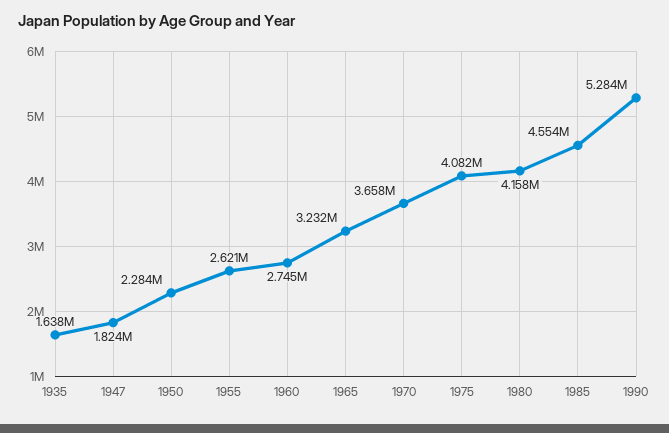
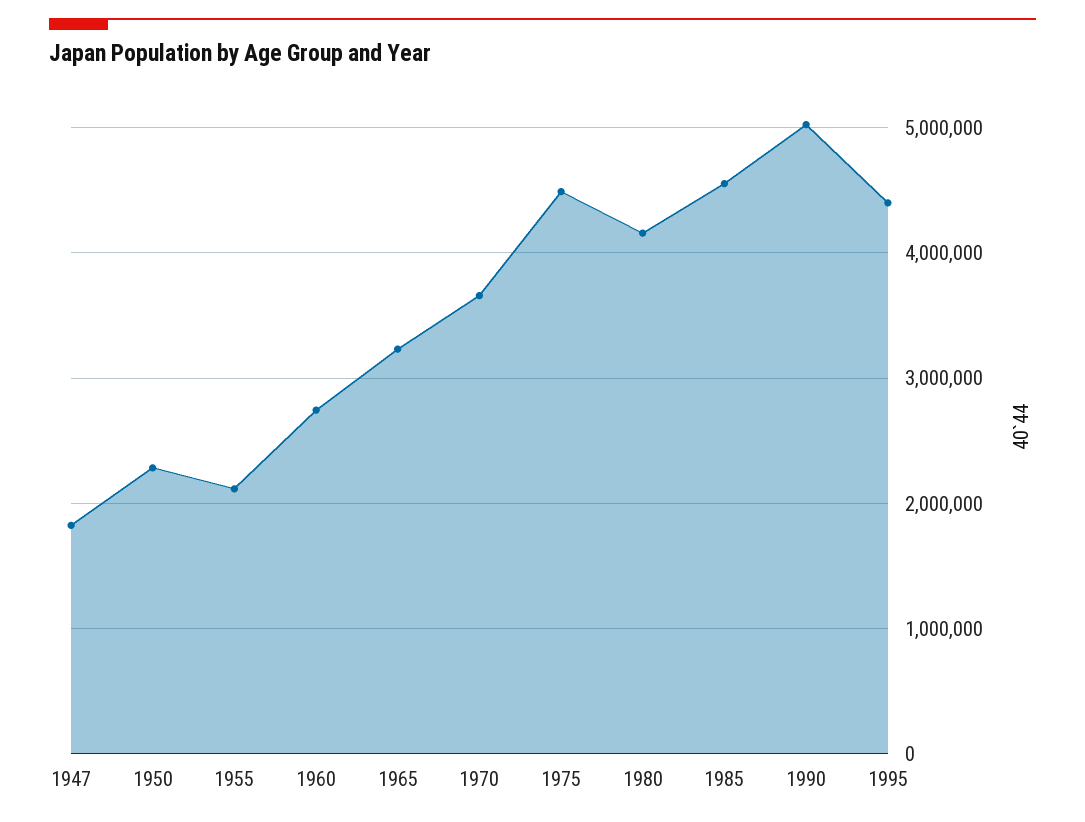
1935: 1638000 -> none
1955: 2621000 -> 2100000
1975: 4082000 -> 4500000
1990: 5284000 -> 5000000
1995: none -> 4400000

